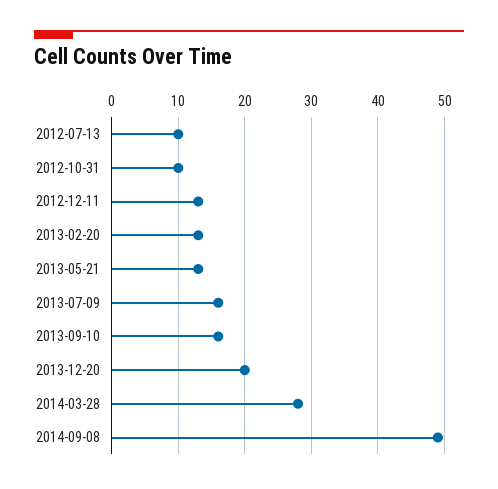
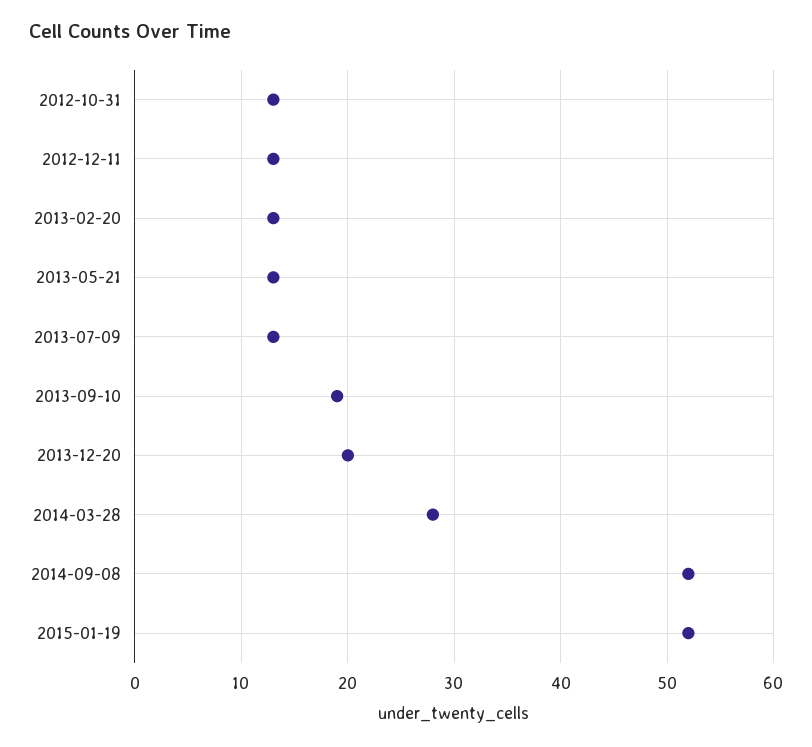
2012-07-13: 10 -> none
2012-10-31: 10 -> 13
2013-07-09: 16 -> 13
2013-09-10: 16 -> 19
2014-09-08: 49 -> 52
2015-01-19: none -> 52

